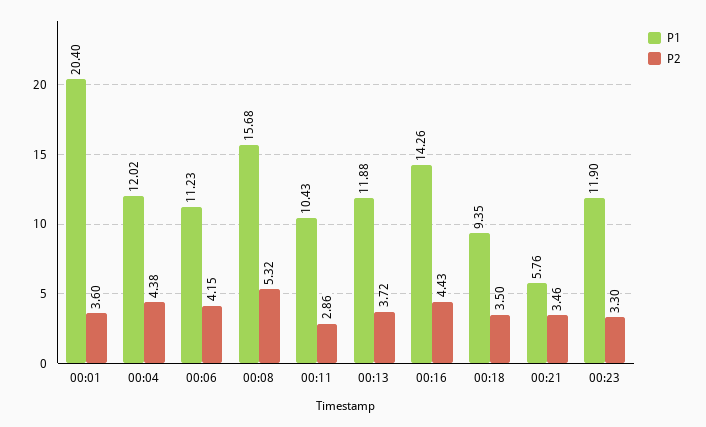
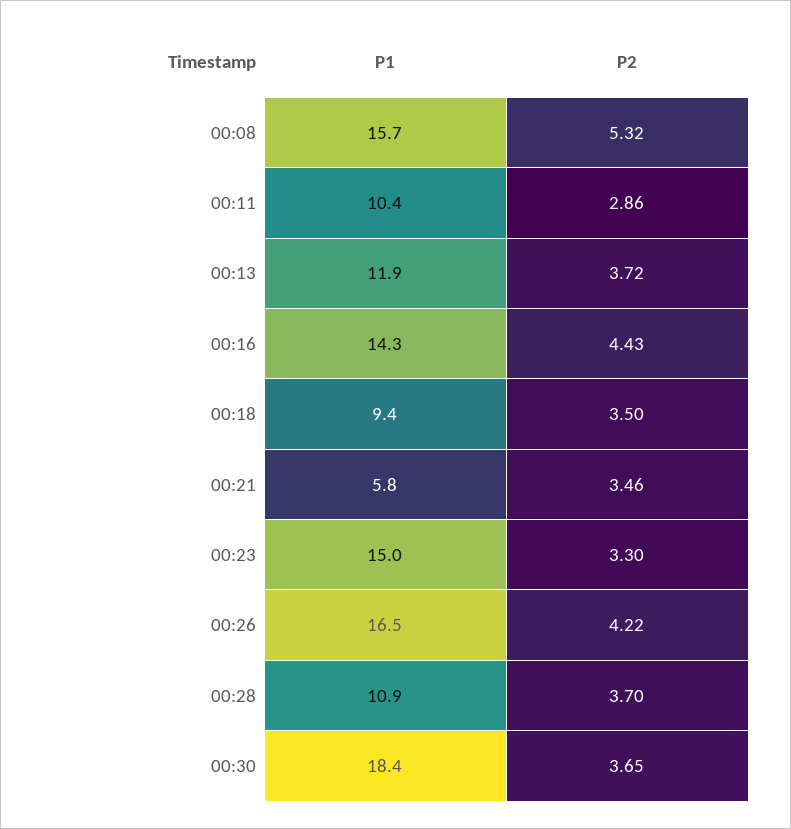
P1, 00:01: 20.4 -> none
P2, 00:01: 3.6 -> none
P1, 00:04: 12.02 -> none
P2, 00:04: 4.38 -> none
P1, 00:06: 11.23 -> none
P2, 00:06: 4.15 -> none
P1, 00:23: 11.9 -> 15
P1, 00:26: none -> 16.5
P2, 00:26: none -> 4.22
P1, 00:28: none -> 10.9
P2, 00:28: none -> 3.7
P1, 00:30: none -> 18.4
P2, 00:30: none -> 3.65

